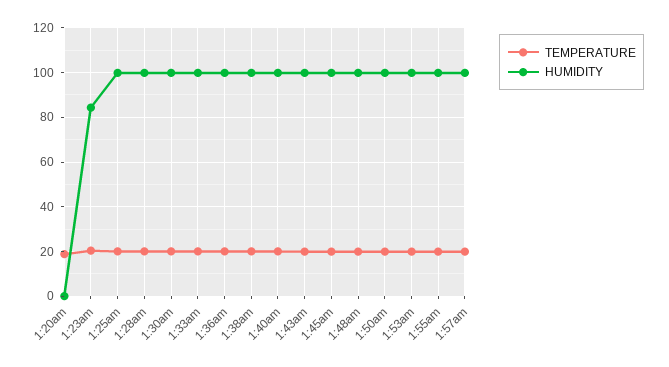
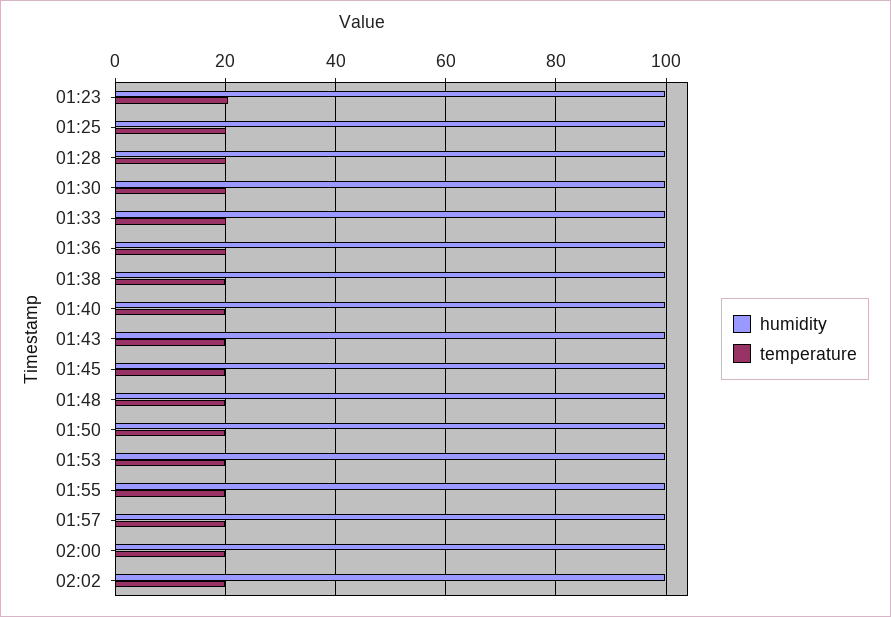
TEMPERATURE, 1:20am: 20 -> none
HUMIDITY, 1:20am: 0 -> none
HUMIDITY, 1:23am: 85 -> 100
HUMIDITY, 02:00: none -> 100
TEMPERATURE, 02:00: none -> 20
HUMIDITY, 02:02: none -> 100
TEMPERATURE, 02:02: none -> 20

